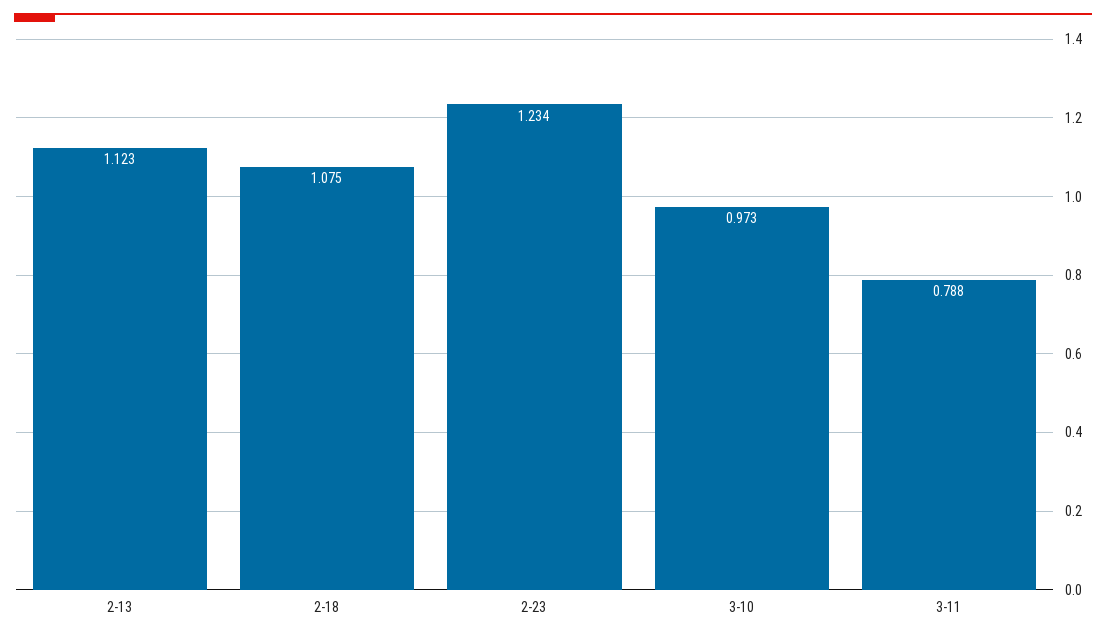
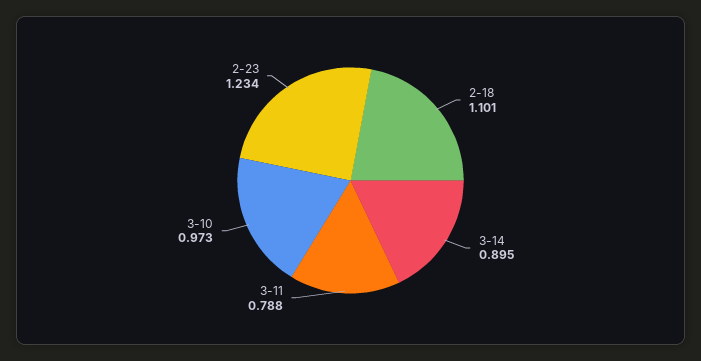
2-13: 1.123 -> none
2-18: 1.075 -> 1.101
3-14: none -> 0.895

